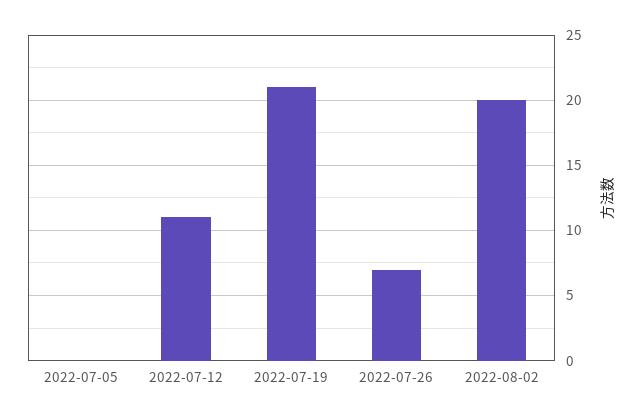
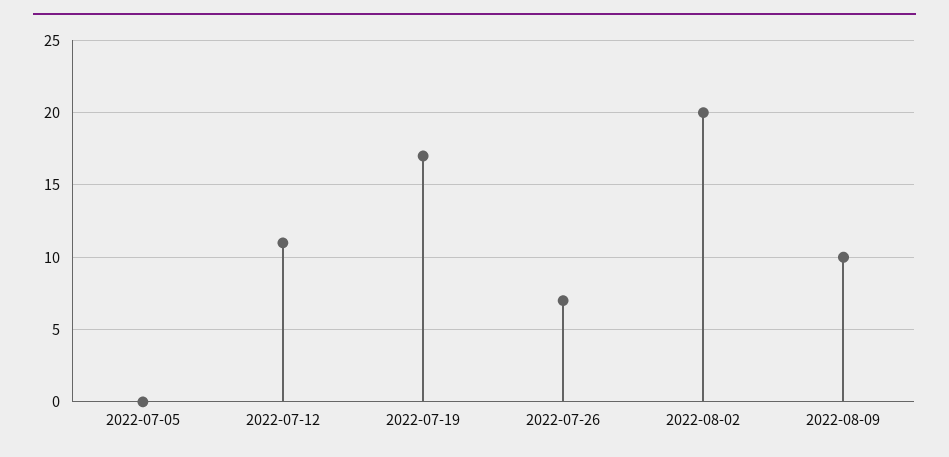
2022-07-19: 21 -> 17
2022-08-09: none -> 10

